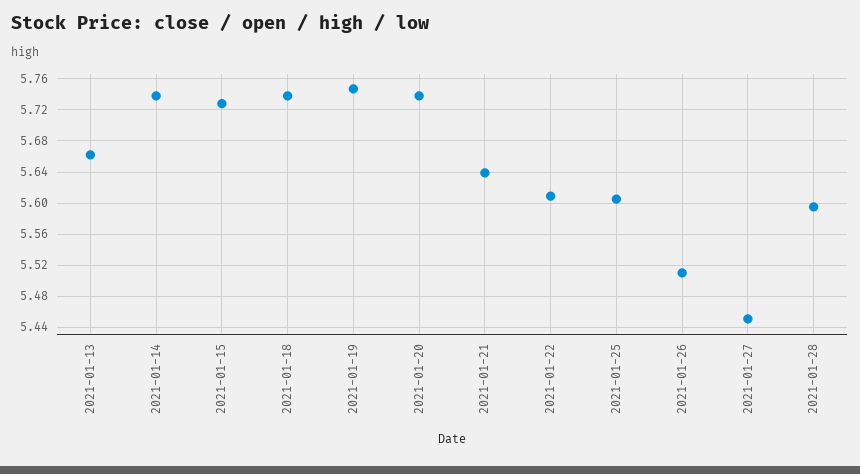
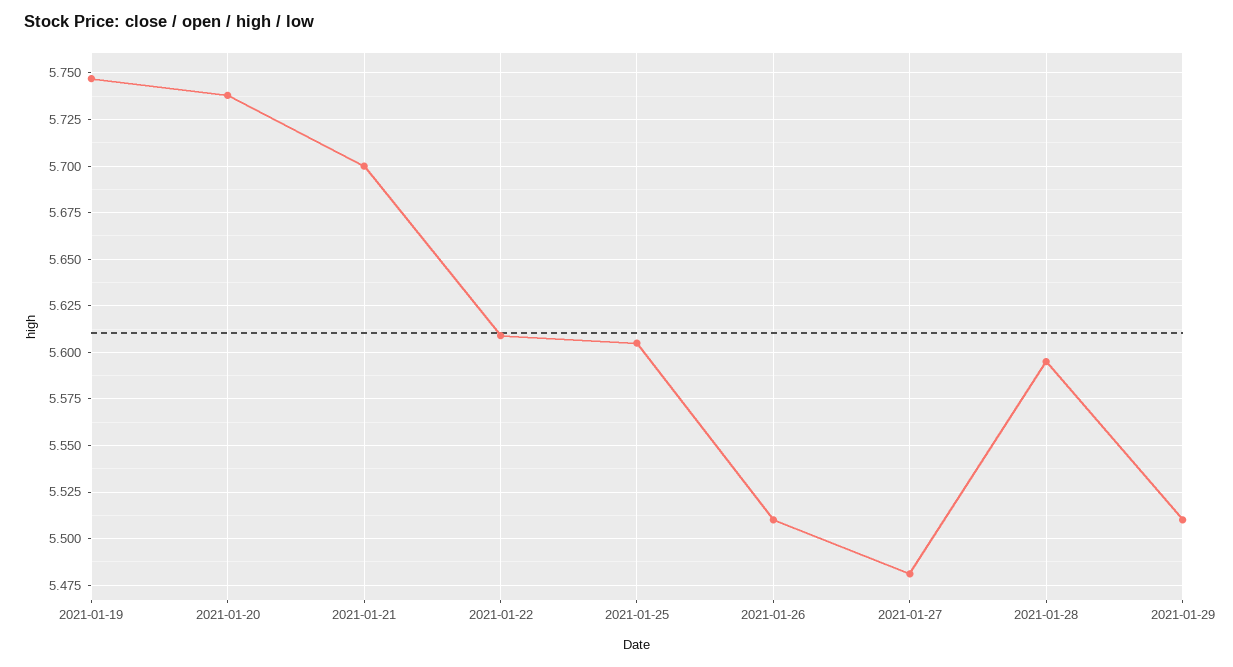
2021-01-13: 5.66 -> none
2021-01-14: 5.74 -> none
2021-01-15: 5.73 -> none
2021-01-18: 5.74 -> none
2021-01-21: 5.64 -> 5.7
2021-01-27: 5.45 -> 5.48
2021-01-29: none -> 5.51

